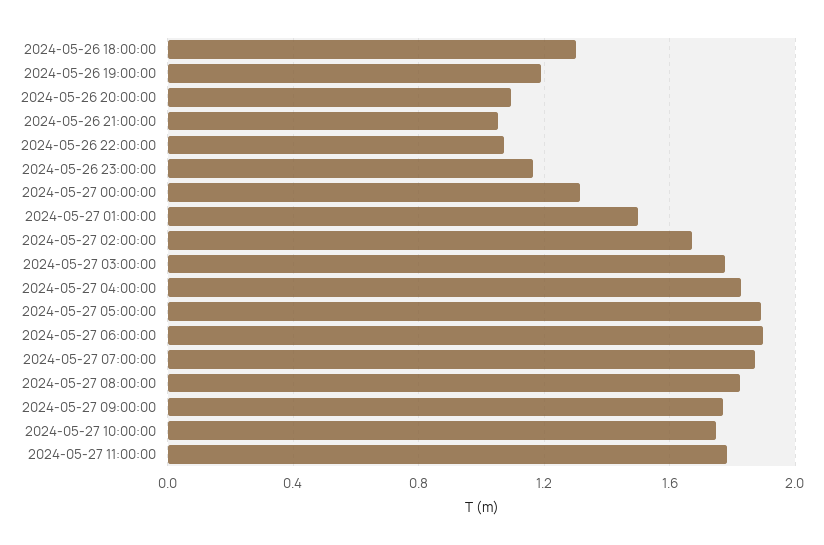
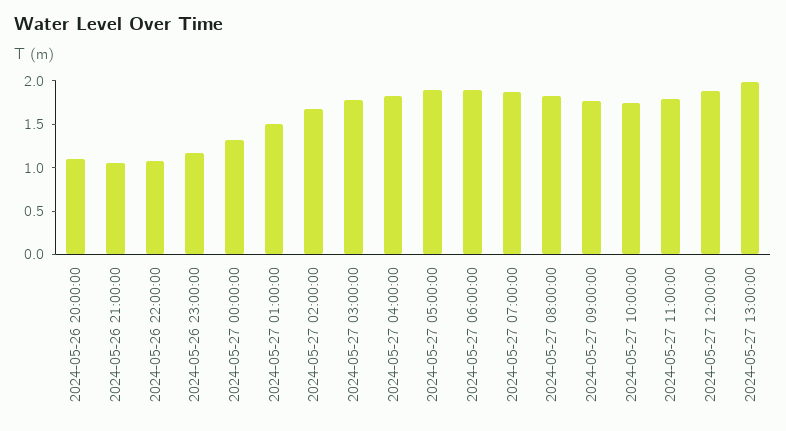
2024-05-26 18:00:00: 1.3 -> none
2024-05-26 19:00:00: 1.2 -> none
2024-05-27 12:00:00: none -> 1.9
2024-05-27 13:00:00: none -> 2

